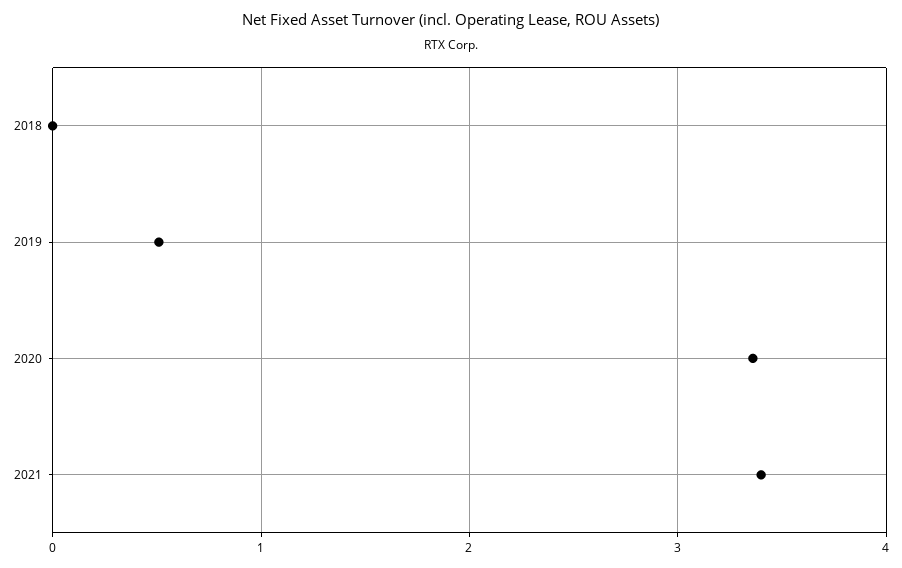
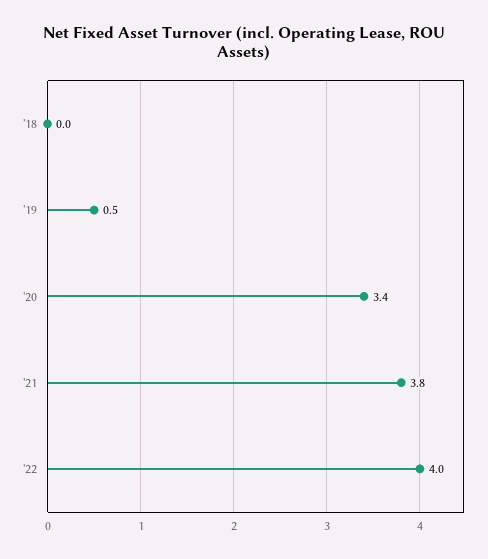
2021: 3.4 -> 3.8
'22: none -> 4

